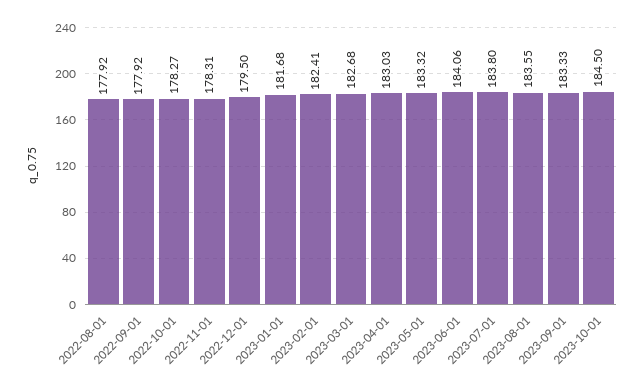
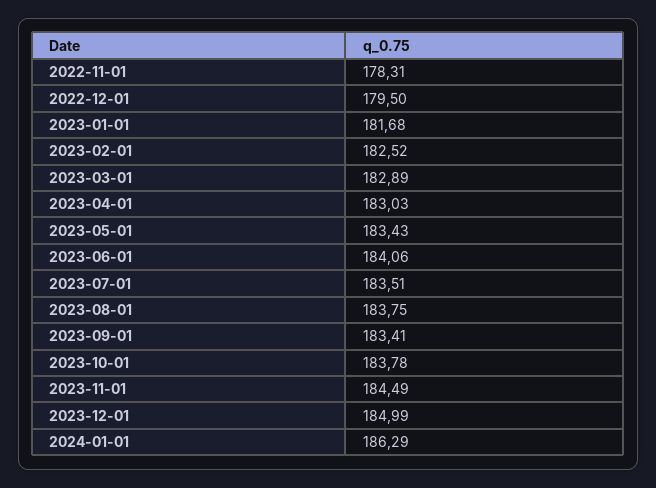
2022-08-01: 177.92 -> none
2022-09-01: 177.92 -> none
2022-10-01: 178.27 -> none
2023-02-01: 182.41 -> 182.52
2023-03-01: 182.68 -> 182.89
2023-05-01: 183.32 -> 183.43
2023-07-01: 183.8 -> 183.51
2023-08-01: 183.55 -> 183.75
2023-09-01: 183.33 -> 183.41
2023-10-01: 184.5 -> 183.78
2023-11-01: none -> 184.49
2023-12-01: none -> 184.99
2024-01-01: none -> 186.29

